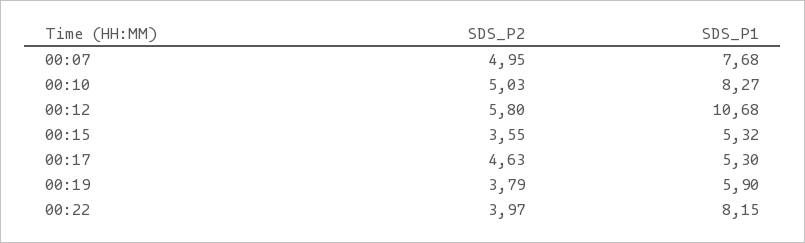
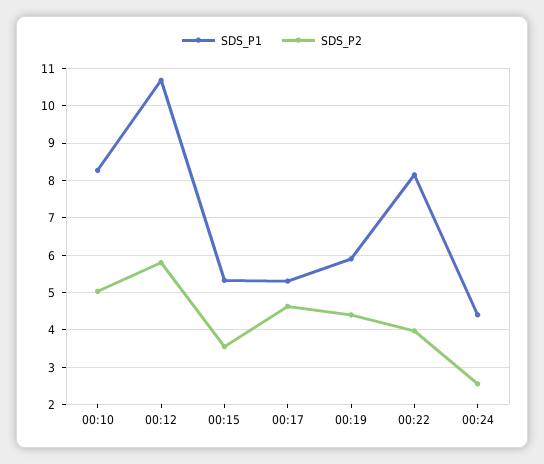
SDS_P2, 00:07: 4.95 -> none
SDS_P1, 00:07: 7.68 -> none
SDS_P2, 00:19: 3.79 -> 4.4
SDS_P1, 00:24: none -> 4.4
SDS_P2, 00:24: none -> 2.6

